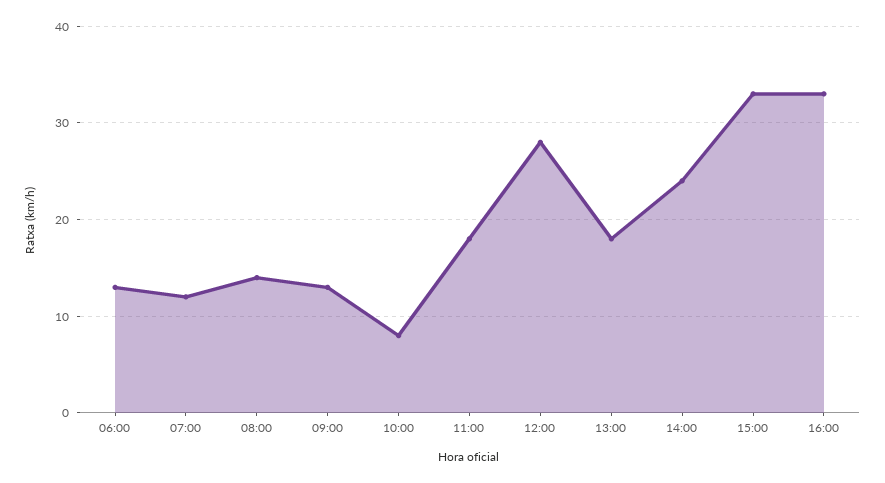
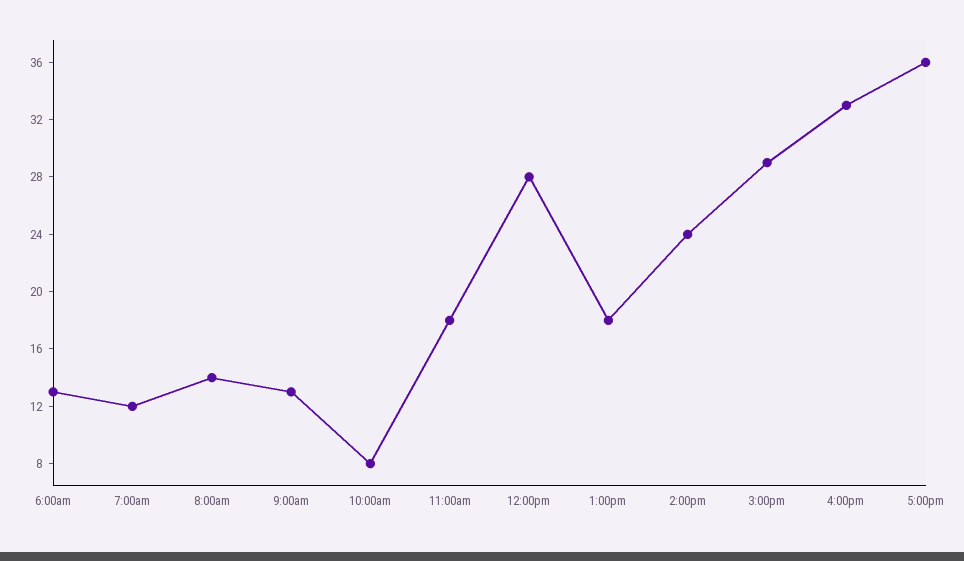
15:00: 33 -> 29
5:00pm: none -> 36

